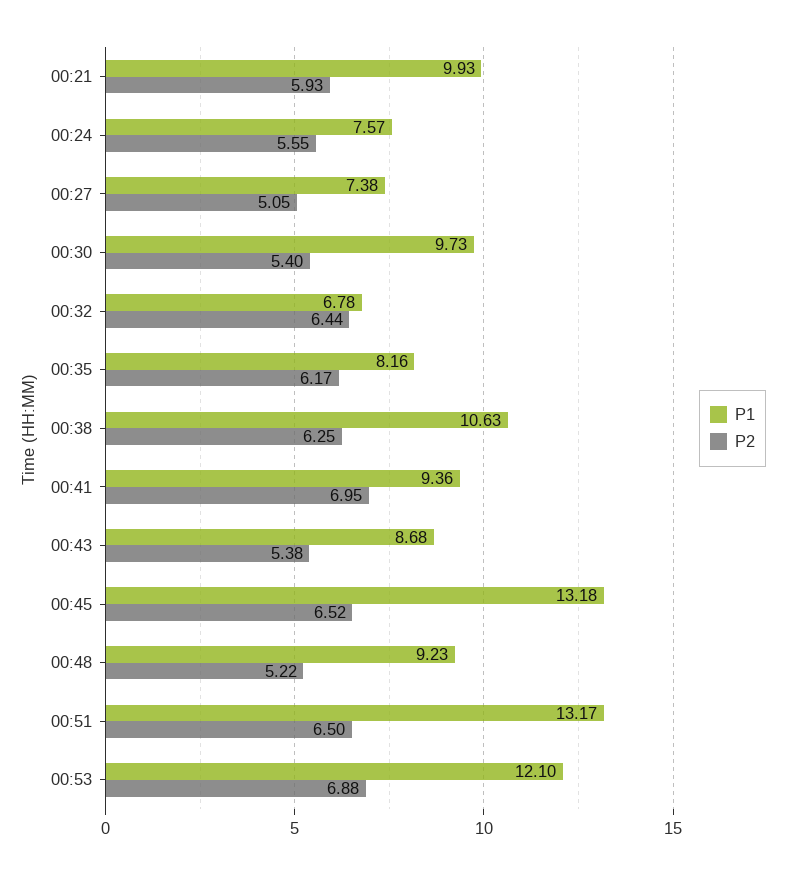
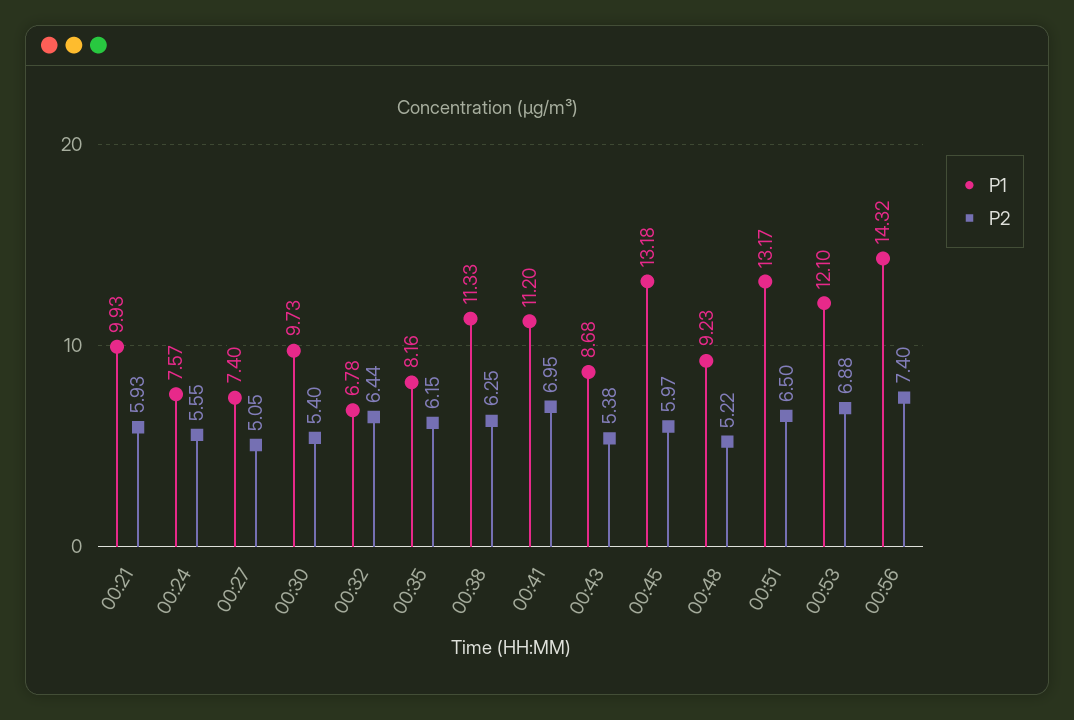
P1, 00:27: 7.38 -> 7.4
P2, 00:35: 6.17 -> 6.15
P1, 00:38: 10.63 -> 11.33
P1, 00:41: 9.36 -> 11.2
P2, 00:45: 6.52 -> 5.97
P1, 00:56: none -> 14.32
P2, 00:56: none -> 7.4

